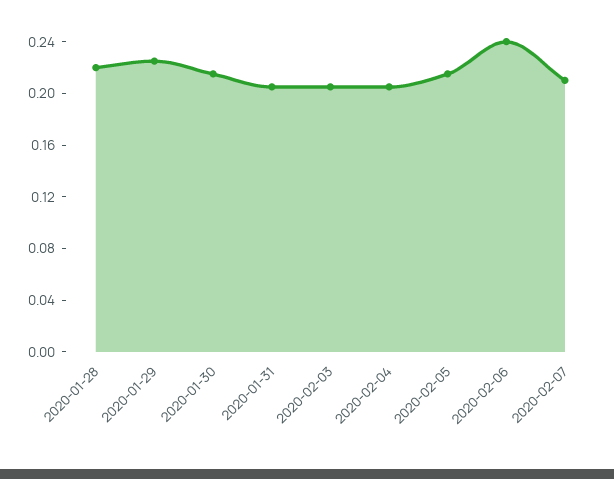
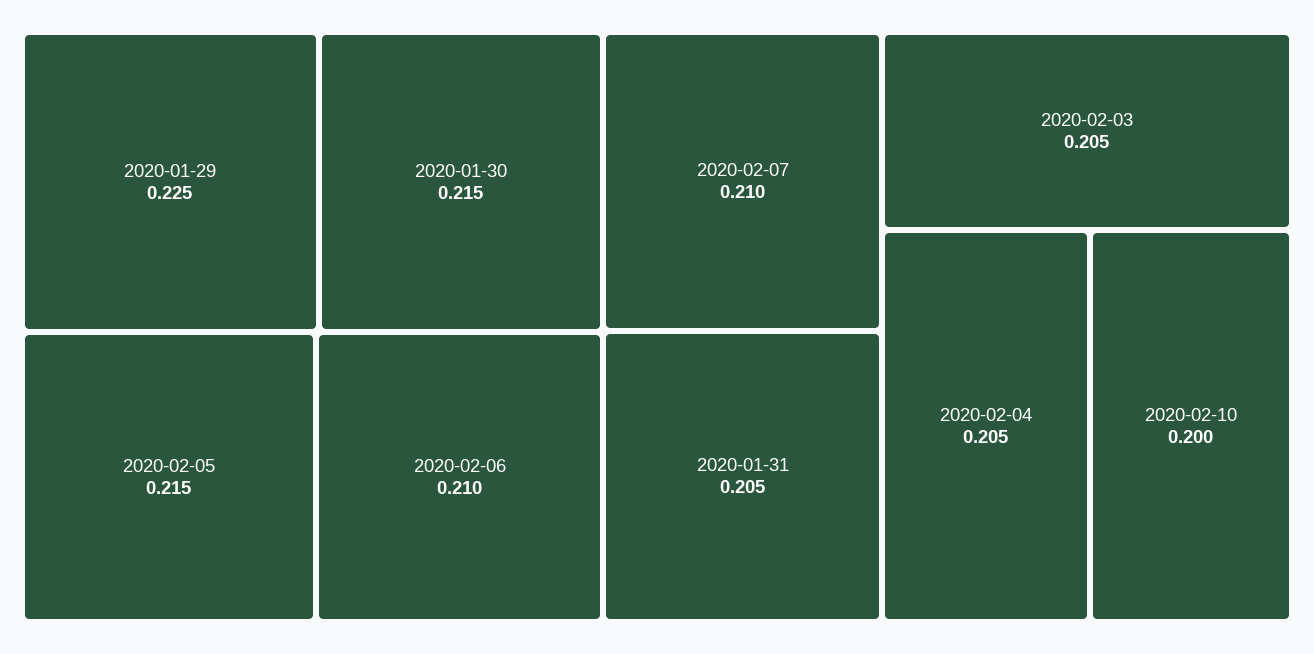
2020-01-28: 0.22 -> none
2020-02-06: 0.24 -> 0.21
2020-02-10: none -> 0.2

